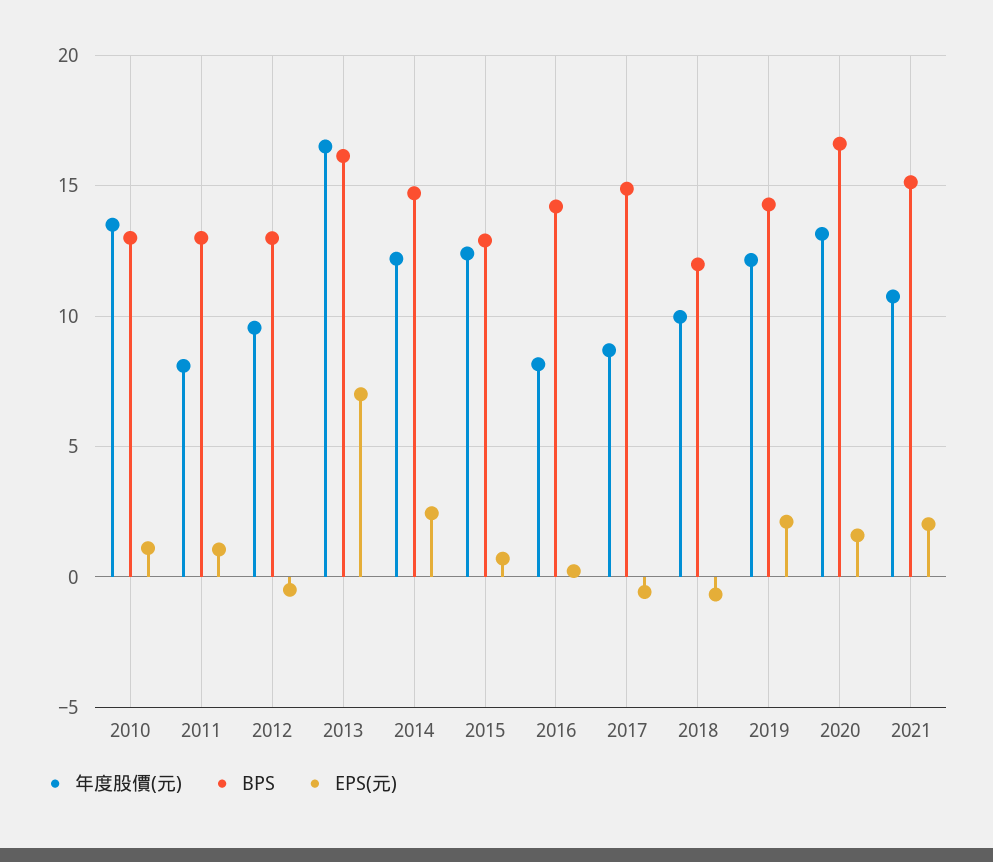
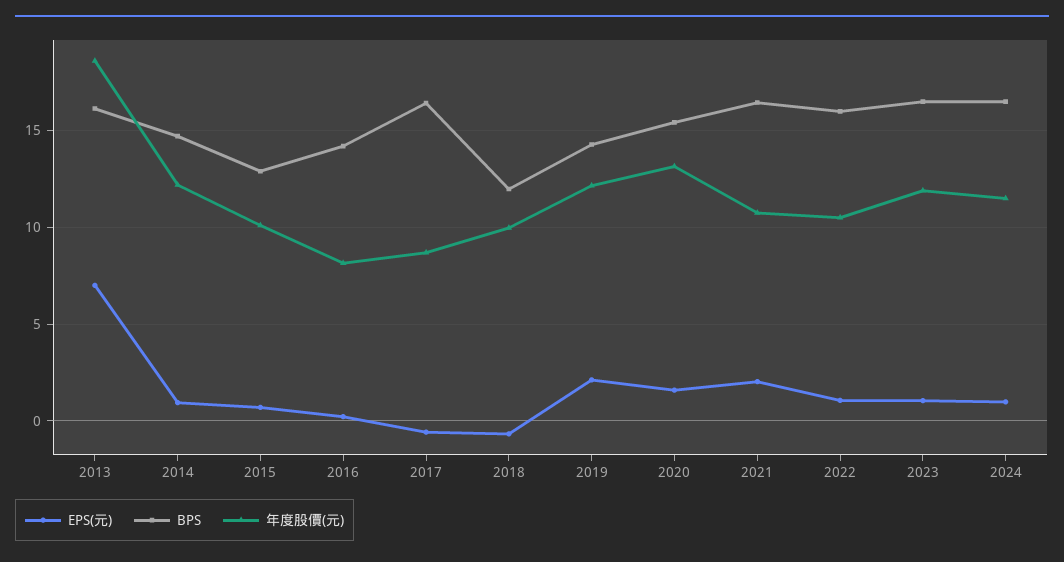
年度股價(元), 2010: 13.5 -> none
BPS, 2010: 13 -> none
EPS(元), 2010: 1 -> none
年度股價(元), 2011: 8 -> none
BPS, 2011: 13 -> none
EPS(元), 2011: 1 -> none
年度股價(元), 2012: 9.5 -> none
BPS, 2012: 13 -> none
EPS(元), 2012: -0.5 -> none
年度股價(元), 2013: 16.5 -> 18.5
EPS(元), 2014: 2.5 -> 1
年度股價(元), 2015: 12.5 -> 10
BPS, 2017: 15 -> 16.5
BPS, 2020: 16.5 -> 15.5
BPS, 2021: 15 -> 16.5
EPS(元), 2022: none -> 1
BPS, 2022: none -> 16
年度股價(元), 2022: none -> 10.5
EPS(元), 2023: none -> 1
BPS, 2023: none -> 16.5
年度股價(元), 2023: none -> 12
EPS(元), 2024: none -> 1
BPS, 2024: none -> 16.5
年度股價(元), 2024: none -> 11.5

